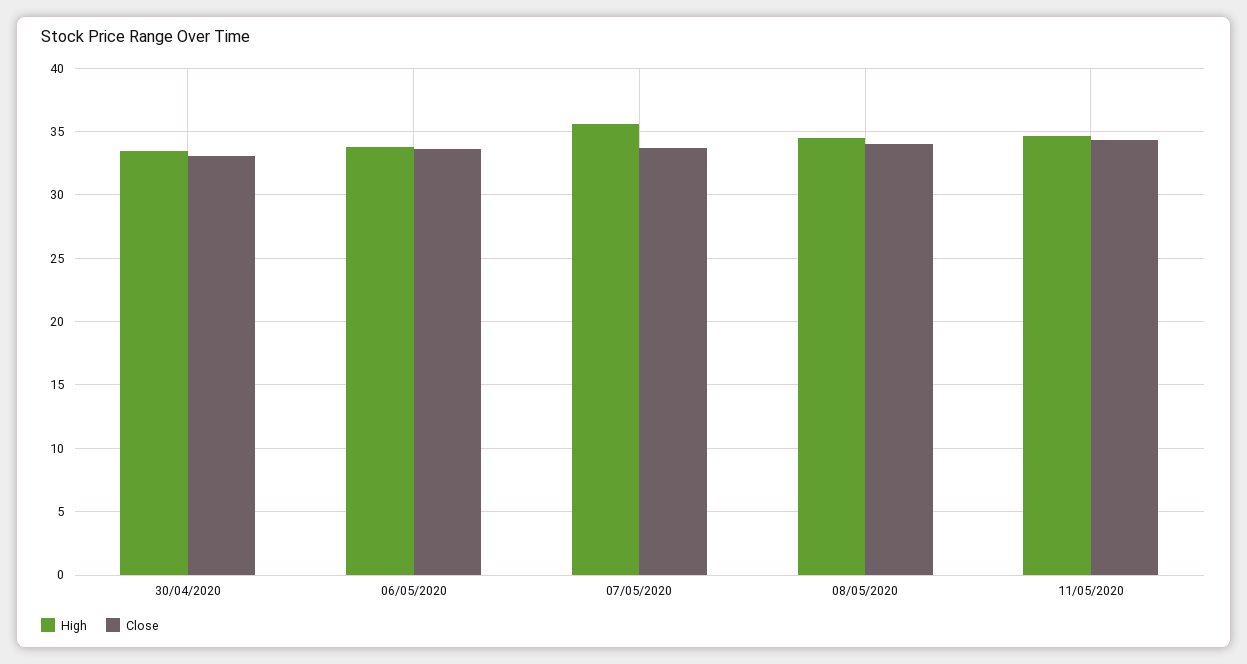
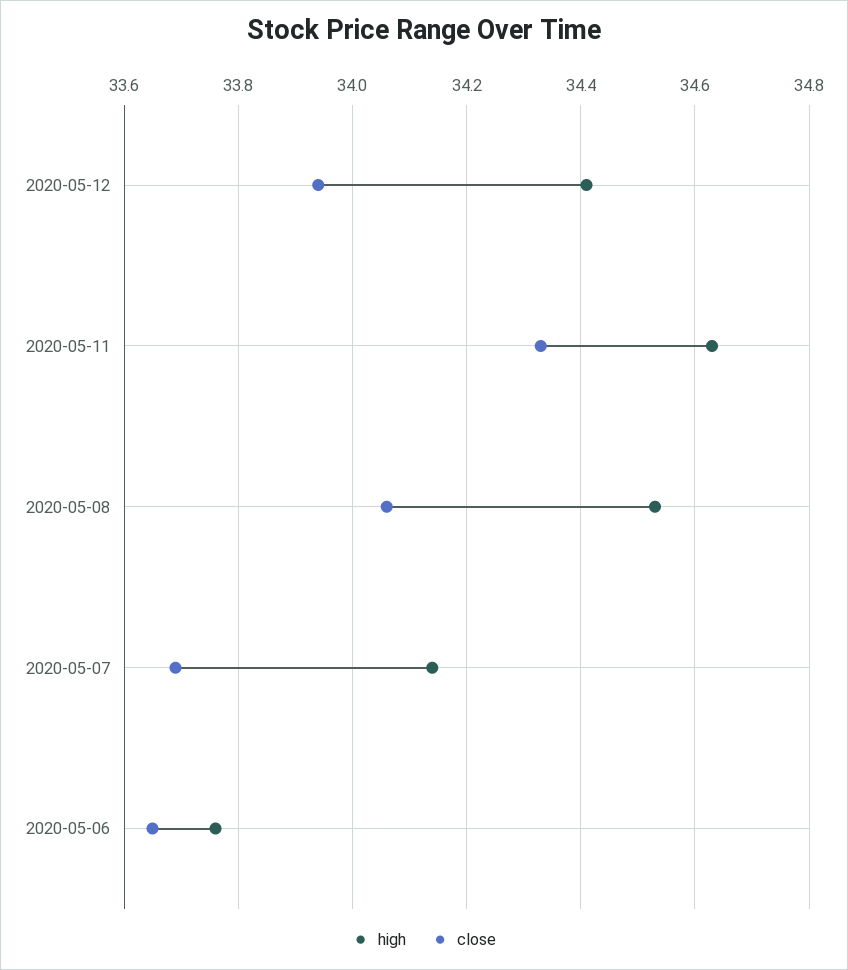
High, 30/04/2020: 33.5 -> none
Close, 30/04/2020: 33 -> none
High, 07/05/2020: 35.5 -> 34.15
High, 2020-05-12: none -> 34.4
Close, 2020-05-12: none -> 33.95

